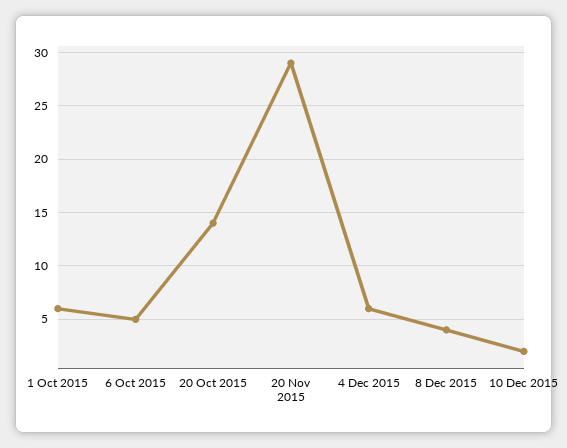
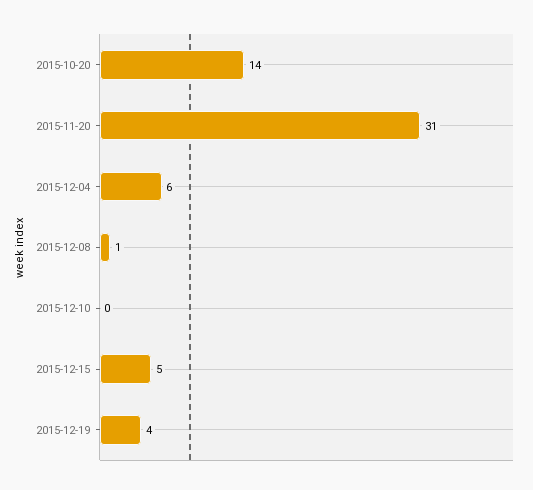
1 Oct 2015: 6 -> none
6 Oct 2015: 5 -> none
20 Nov 2015: 29 -> 31
8 Dec 2015: 4 -> 1
10 Dec 2015: 2 -> 0
2015-12-15: none -> 5
2015-12-19: none -> 4

